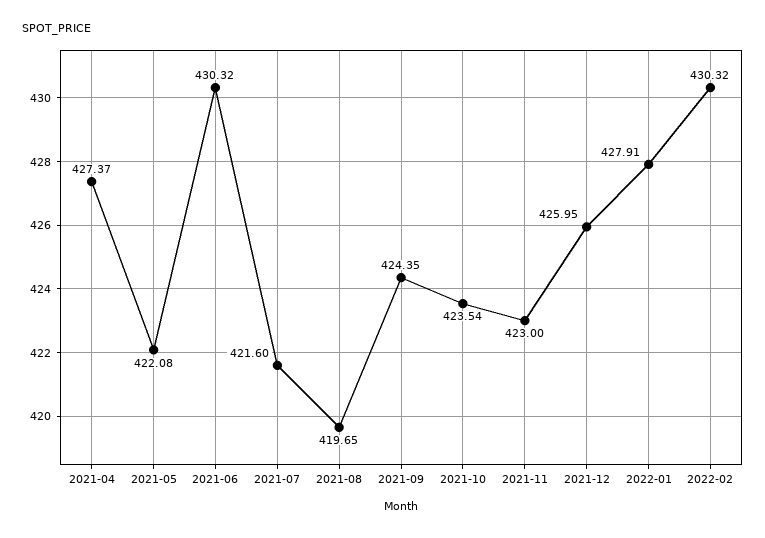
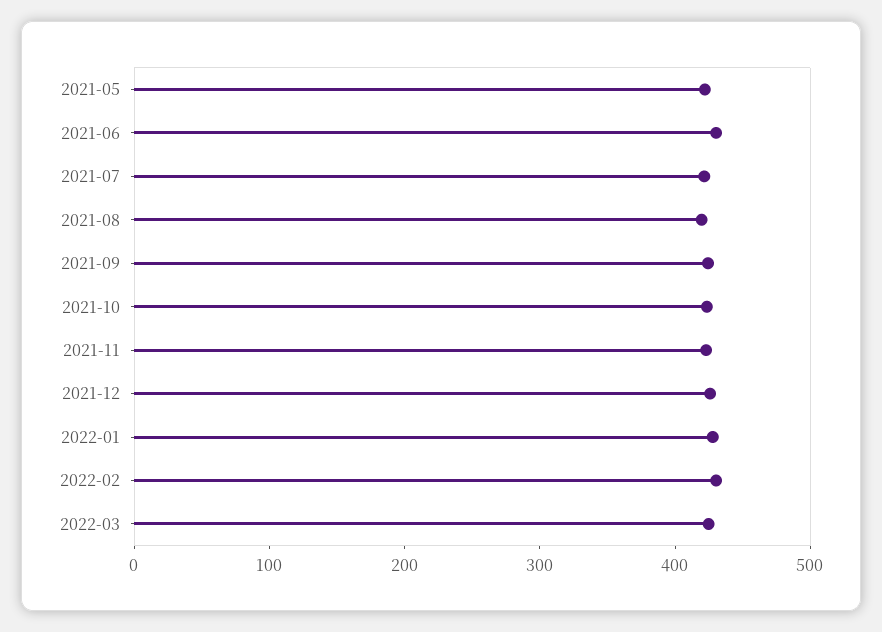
2021-04: 427.37 -> none
2022-03: none -> 420

